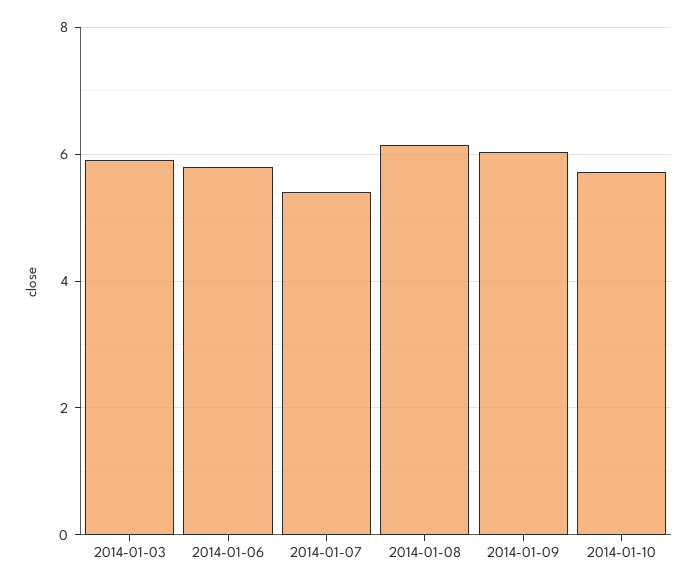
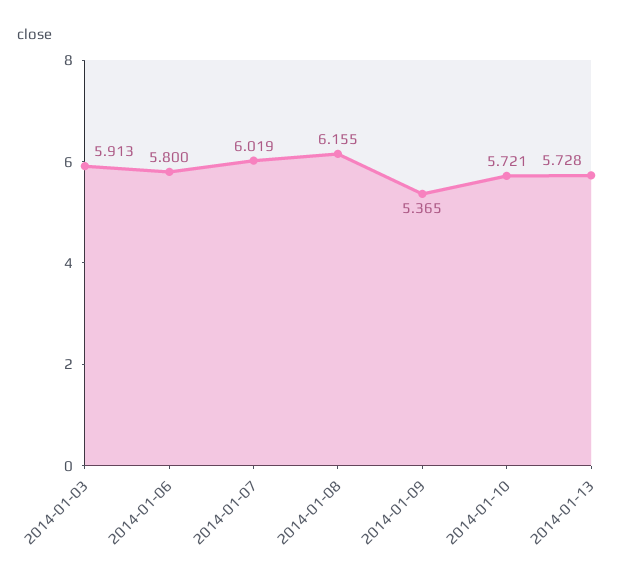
2014-01-07: 5.4 -> 6.019
2014-01-09: 6 -> 5.365
2014-01-13: none -> 5.728

